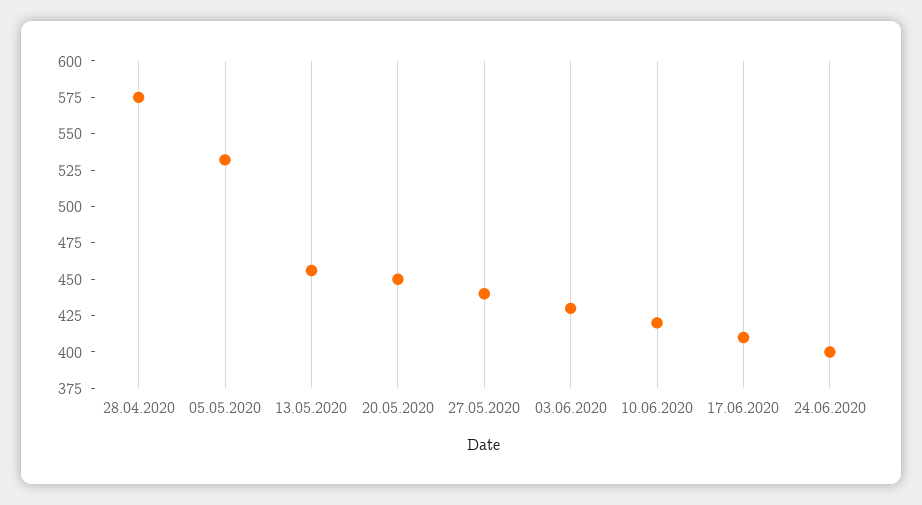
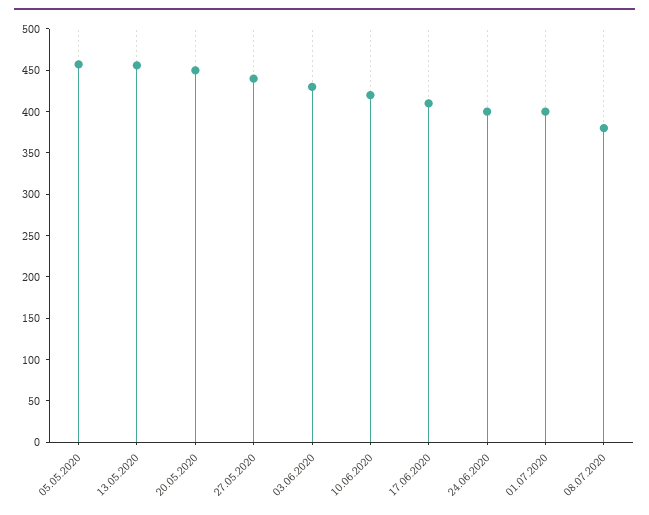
28.04.2020: 575 -> none
05.05.2020: 525 -> 460
01.07.2020: none -> 400
08.07.2020: none -> 380

